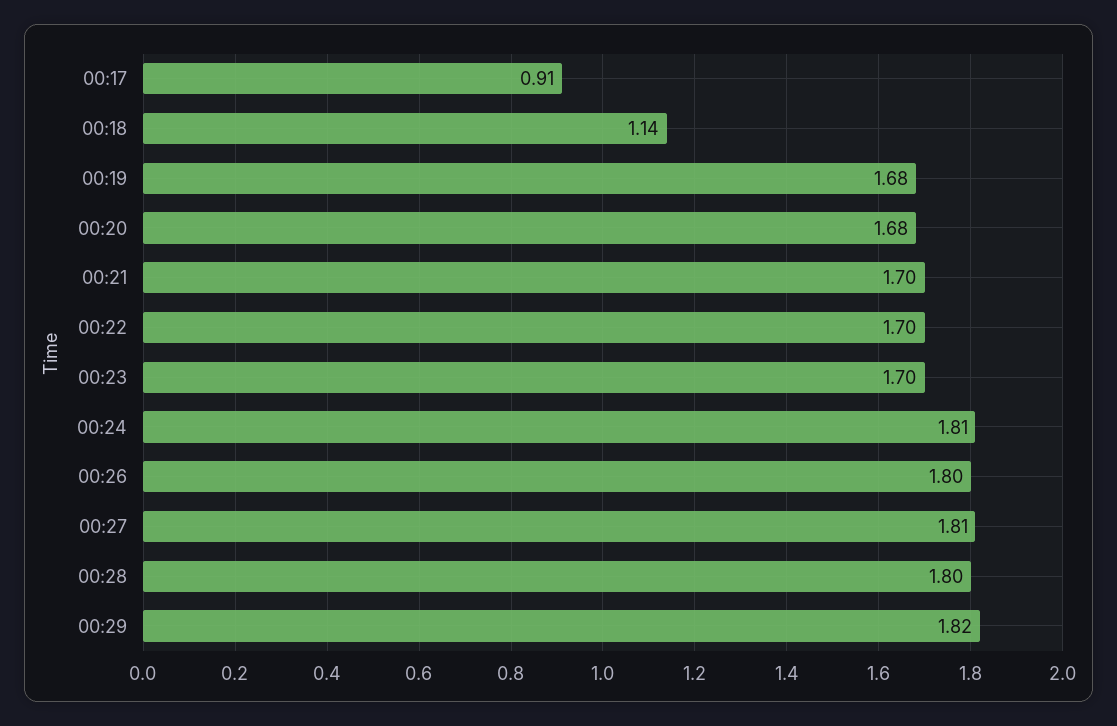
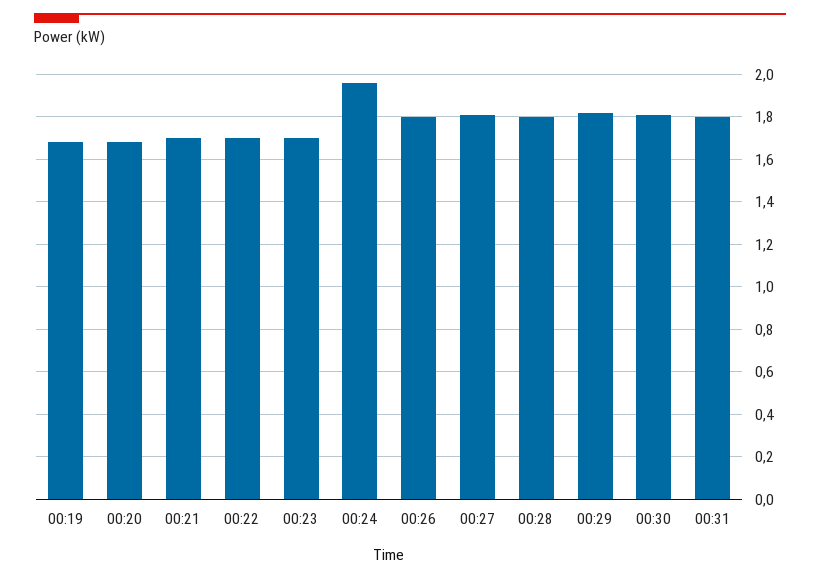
00:17: 0.91 -> none
00:18: 1.14 -> none
00:24: 1.81 -> 1.95
00:30: none -> 1.8
00:31: none -> 1.8

